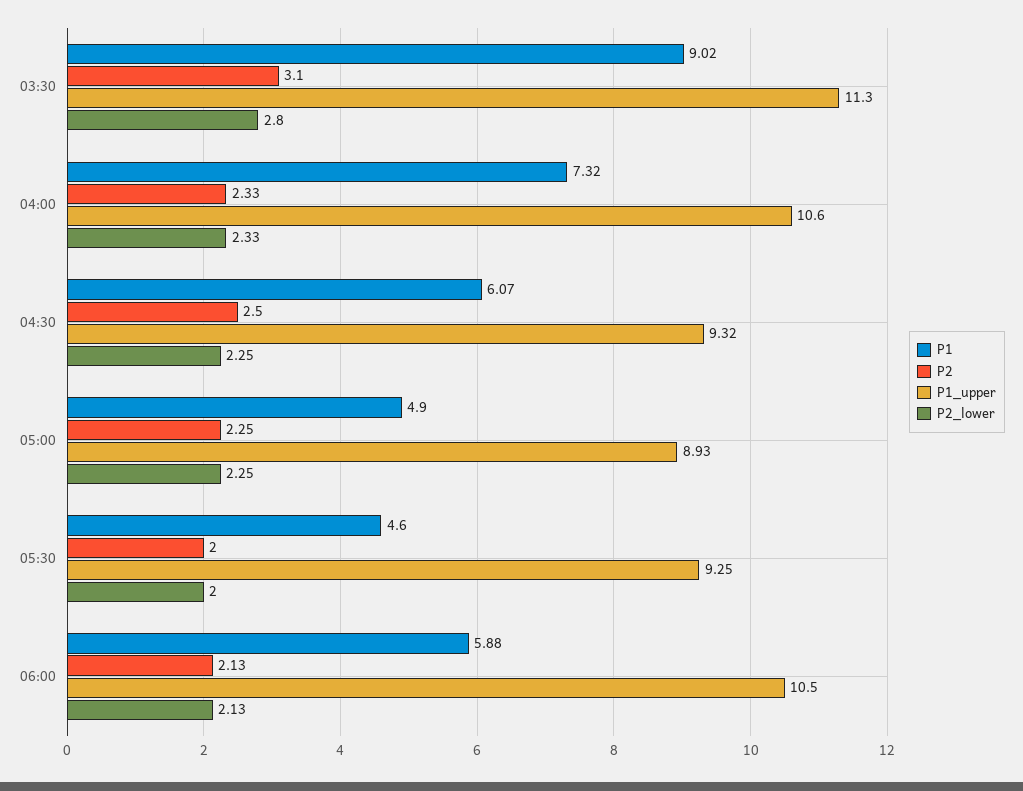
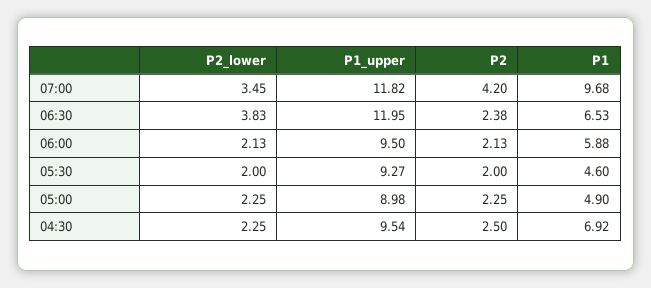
P1, 03:30: 9.02 -> none
P2, 03:30: 3.1 -> none
P1_upper, 03:30: 11.3 -> none
P2_lower, 03:30: 2.8 -> none
P1, 04:00: 7.32 -> none
P2, 04:00: 2.33 -> none
P1_upper, 04:00: 10.6 -> none
P2_lower, 04:00: 2.33 -> none
P1, 04:30: 6.07 -> 6.92
P1_upper, 04:30: 9.32 -> 9.54
P1_upper, 05:00: 8.93 -> 8.98
P1_upper, 05:30: 9.25 -> 9.27
P1_upper, 06:00: 10.5 -> 9.5
P2_lower, 07:00: none -> 3.45
P1_upper, 07:00: none -> 11.82
P2, 07:00: none -> 4.2
P1, 07:00: none -> 9.68
P2_lower, 06:30: none -> 3.83
P1_upper, 06:30: none -> 11.95
P2, 06:30: none -> 2.38
P1, 06:30: none -> 6.53

